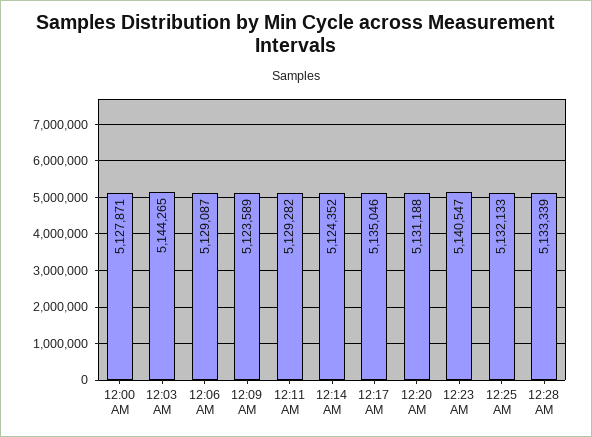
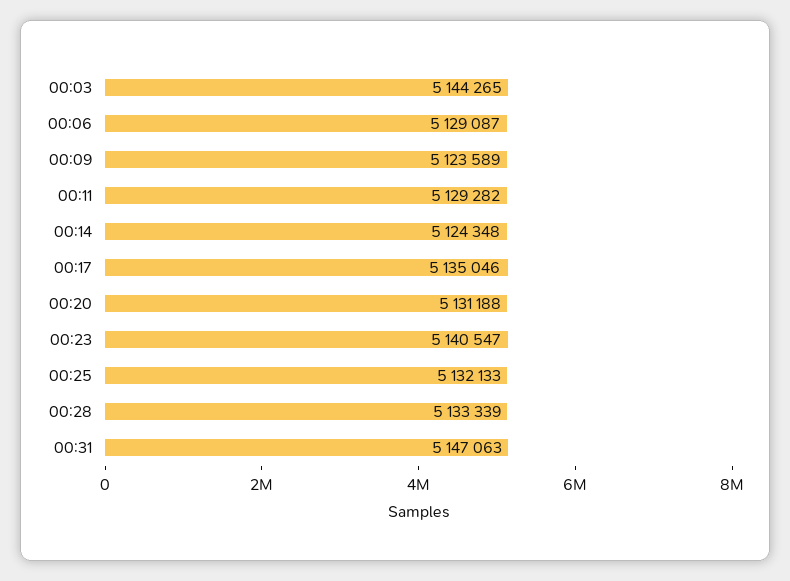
12:00 AM: 5127871 -> none
12:14 AM: 5124352 -> 5124348
00:31: none -> 5147063

